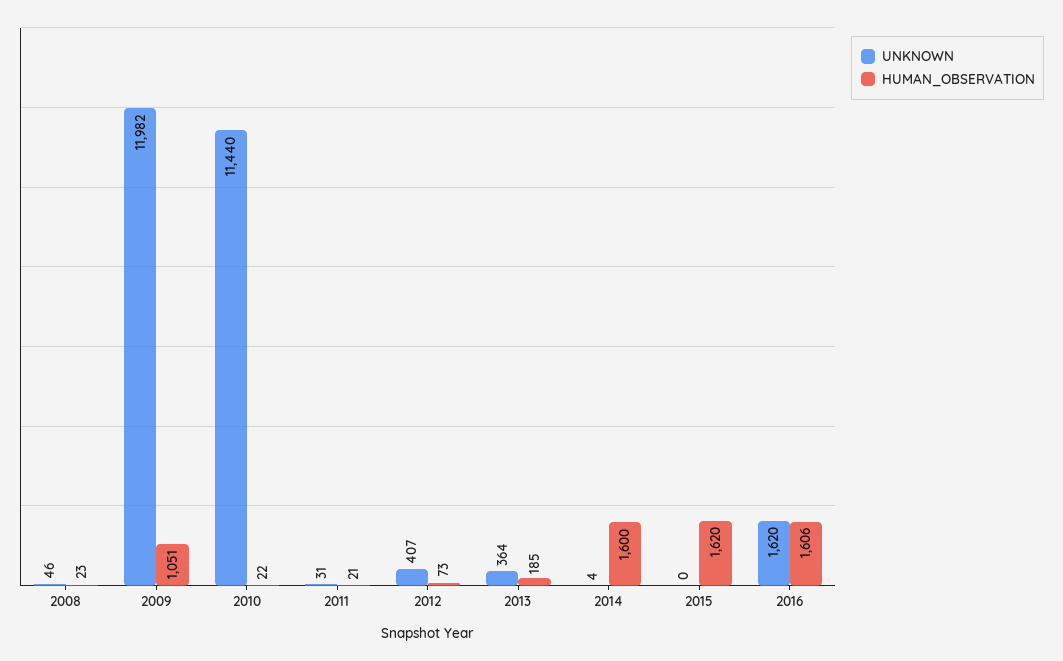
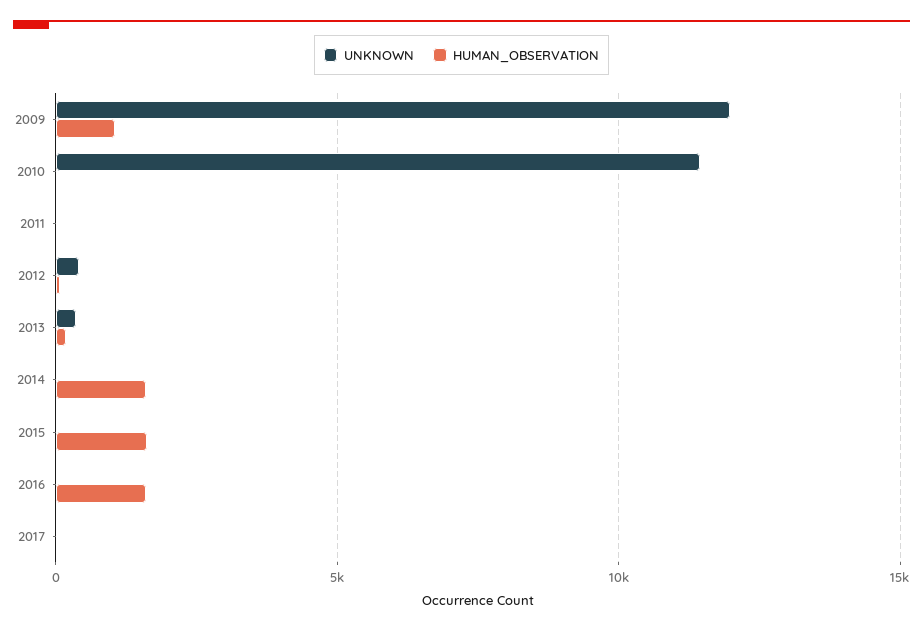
UNKNOWN, 2008: 46 -> none
HUMAN_OBSERVATION, 2008: 23 -> none
UNKNOWN, 2016: 1620 -> 0
UNKNOWN, 2017: none -> 0
HUMAN_OBSERVATION, 2017: none -> 0

